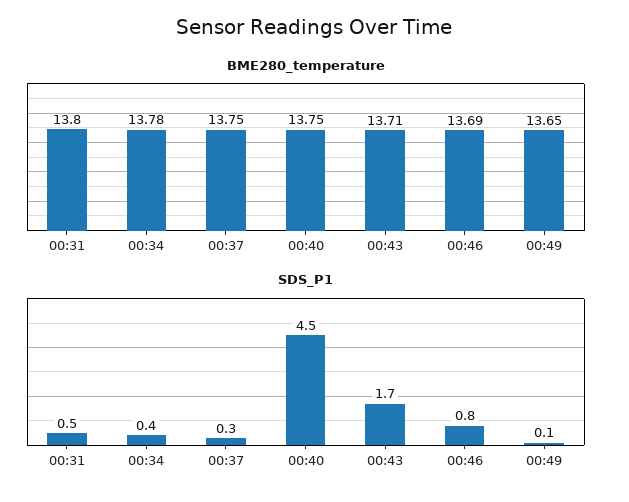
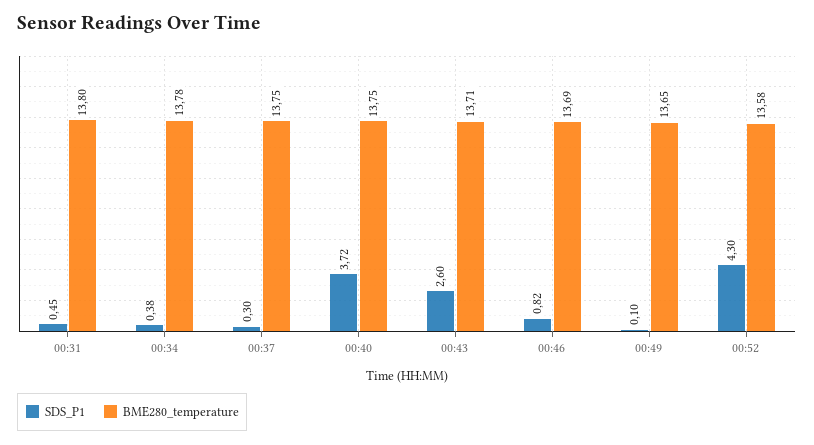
SDS_P1, 00:40: 4.5 -> 3.72
SDS_P1, 00:43: 1.7 -> 2.6
SDS_P1, 00:52: none -> 4.3
BME280_temperature, 00:52: none -> 13.58

